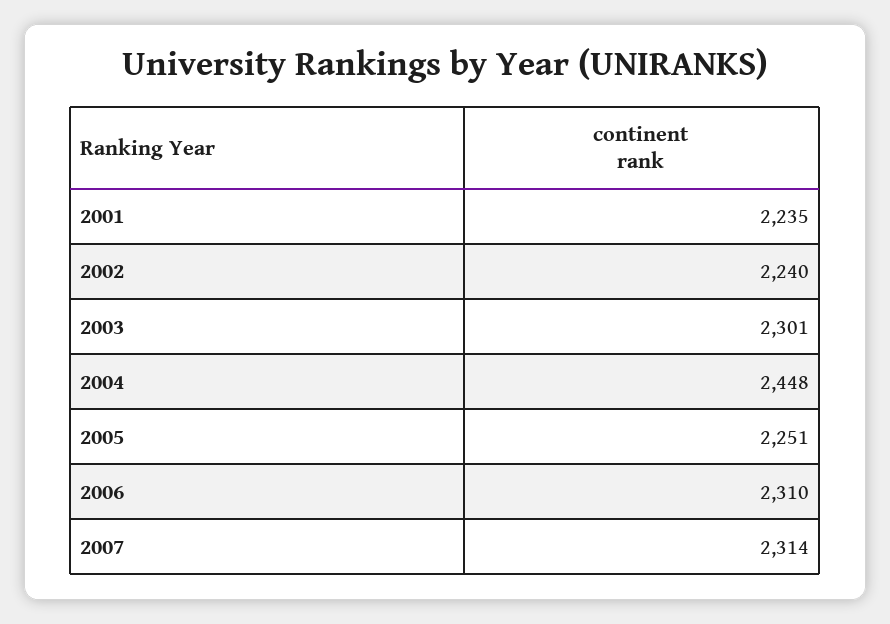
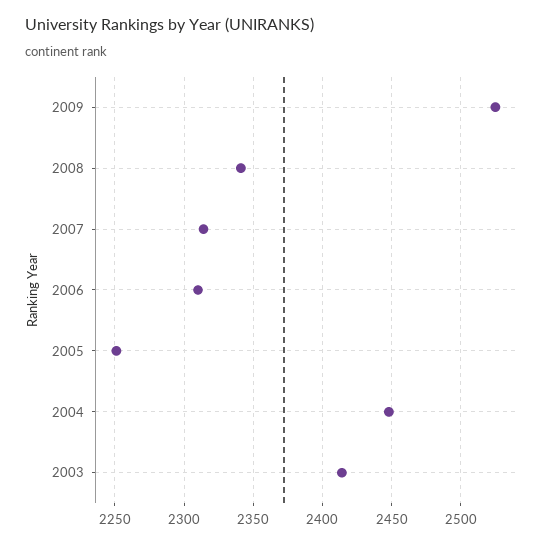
2001: 2235 -> none
2002: 2240 -> none
2003: 2301 -> 2415
2009: none -> 2525
2008: none -> 2340

